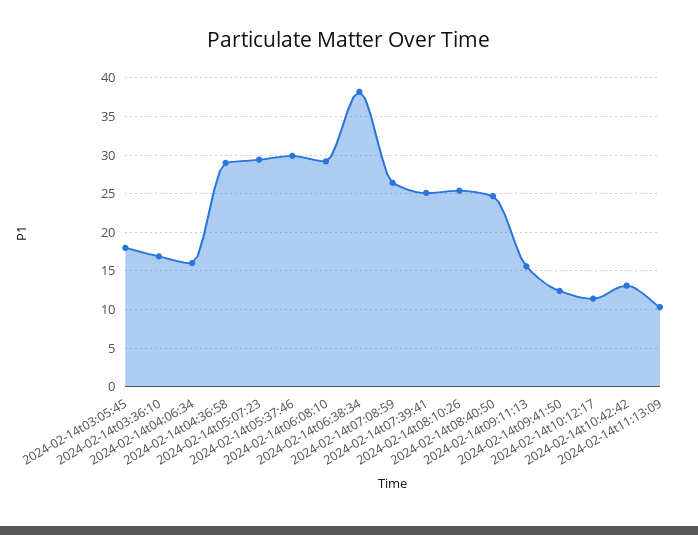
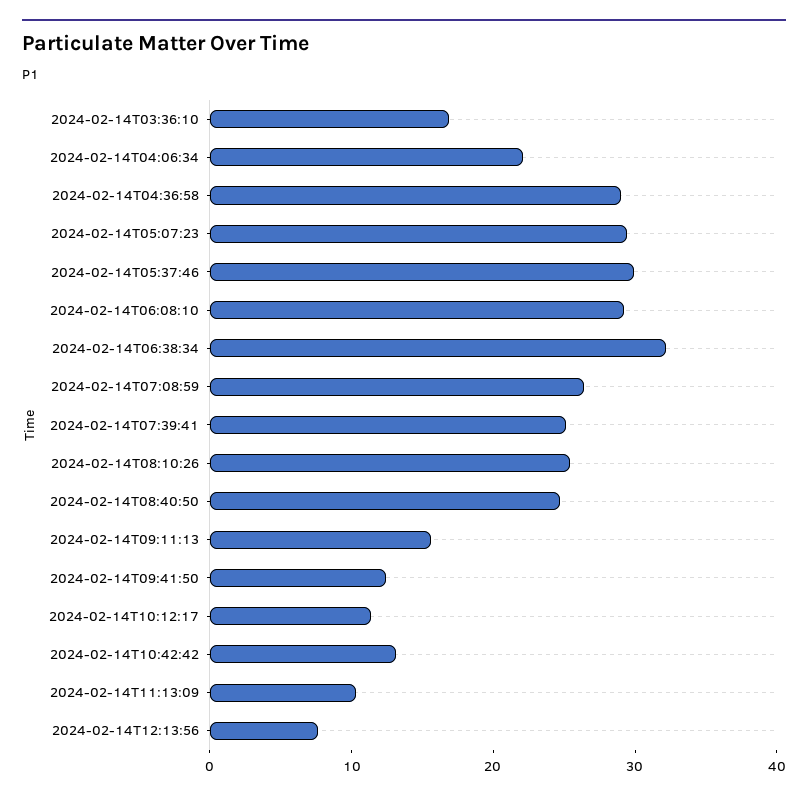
2024-02-14t03:05:45: 18 -> none
2024-02-14t04:06:34: 16 -> 22
2024-02-14t06:38:34: 38 -> 32
2024-02-14T12:13:56: none -> 8

